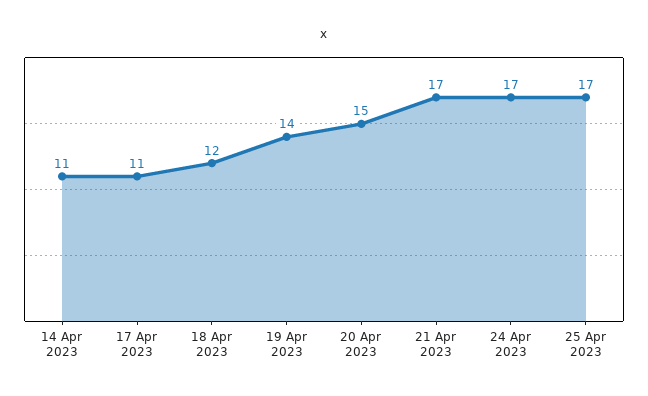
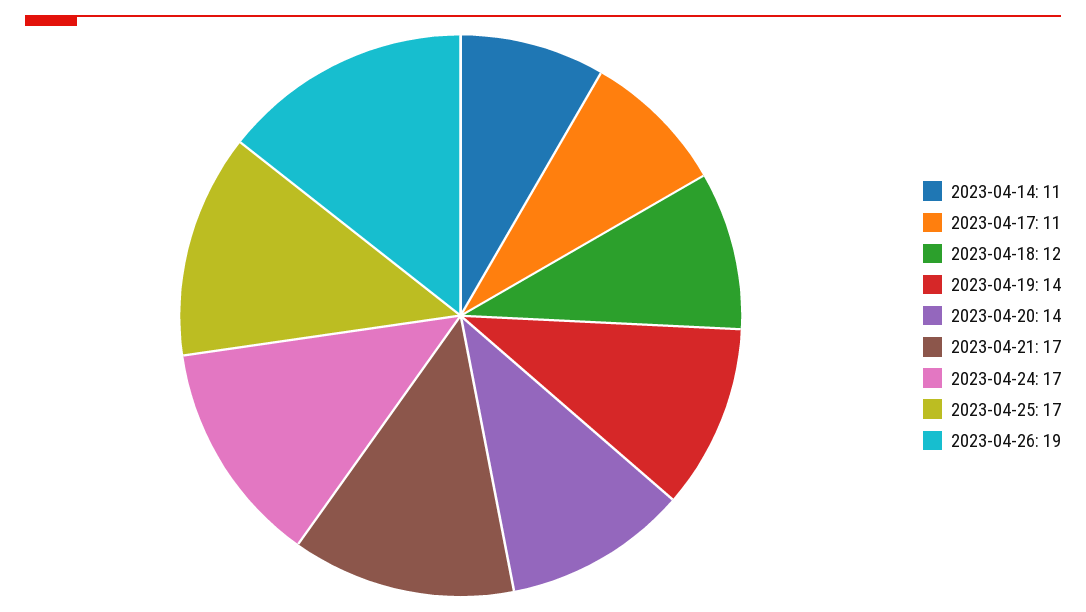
20 Apr 2023: 15 -> 14
2023-04-26: none -> 19

